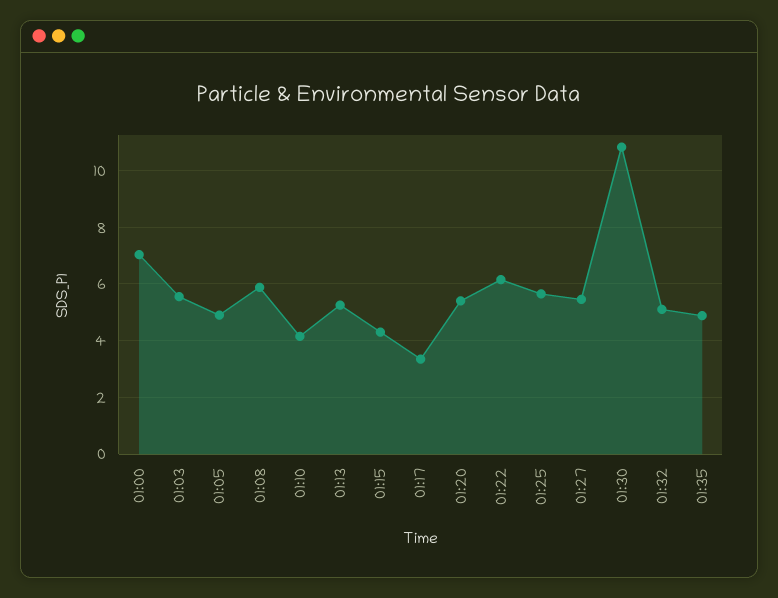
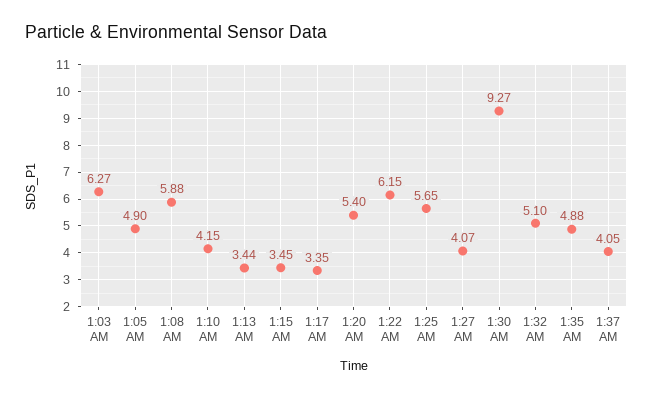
01:00: 7 -> none
01:03: 5.5 -> 6.27
01:13: 5.25 -> 3.44
01:15: 4.25 -> 3.45
01:27: 5.5 -> 4.07
01:30: 10.75 -> 9.27
1:37 AM: none -> 4.05

